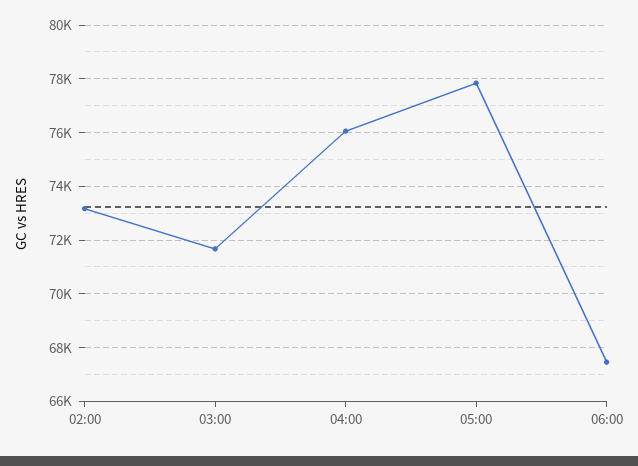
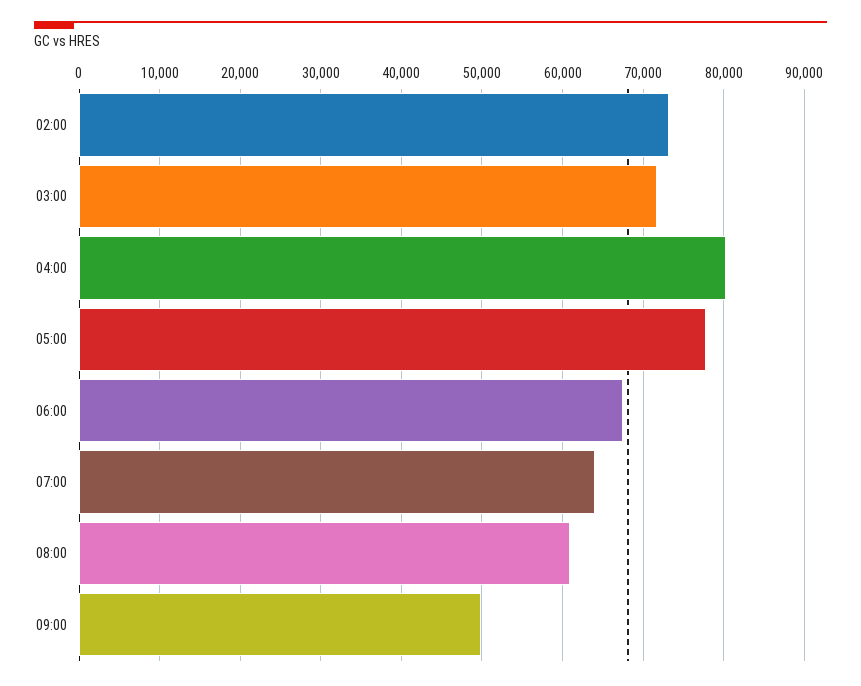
04:00: 76000 -> 80000
07:00: none -> 64000
08:00: none -> 61000
09:00: none -> 50000

